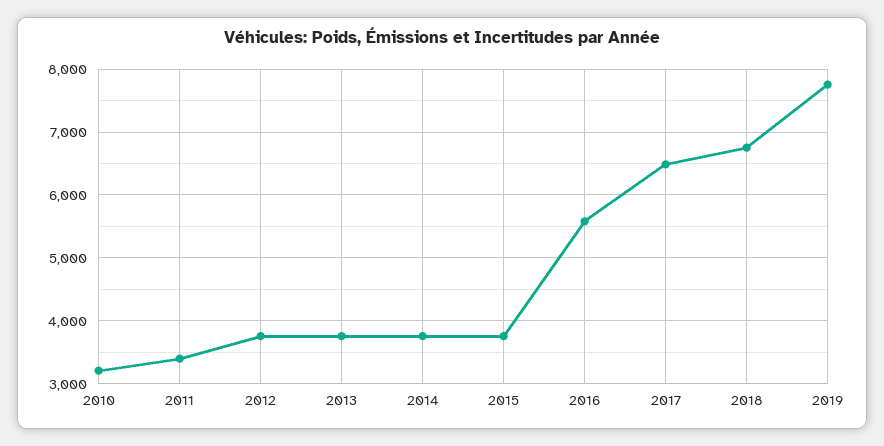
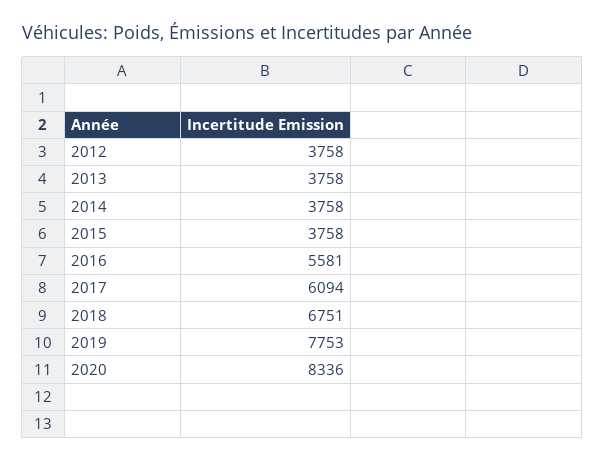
2010: 3200 -> none
2011: 3400 -> none
2017: 6500 -> 6094
2020: none -> 8336

